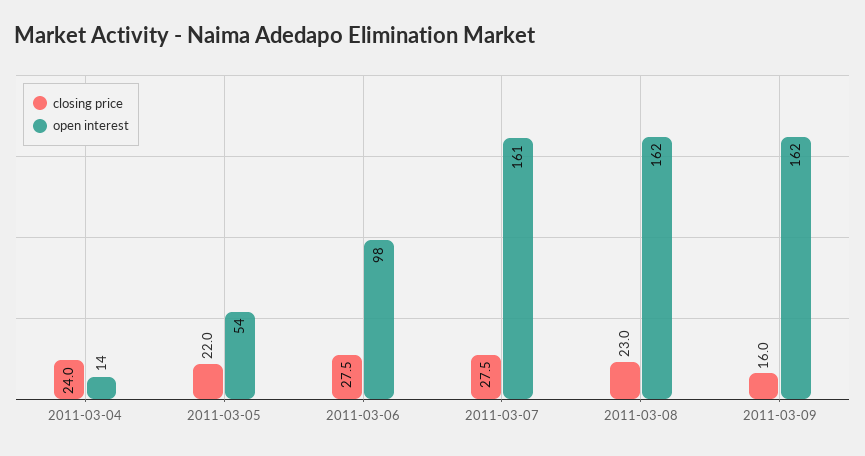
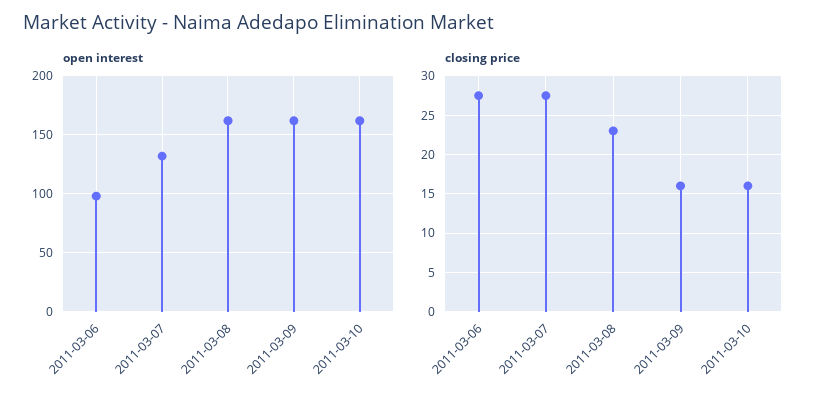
closing price, 2011-03-04: 24 -> none
open interest, 2011-03-04: 14 -> none
closing price, 2011-03-05: 22 -> none
open interest, 2011-03-05: 54 -> none
open interest, 2011-03-07: 161 -> 130
open interest, 2011-03-10: none -> 160
closing price, 2011-03-10: none -> 16

